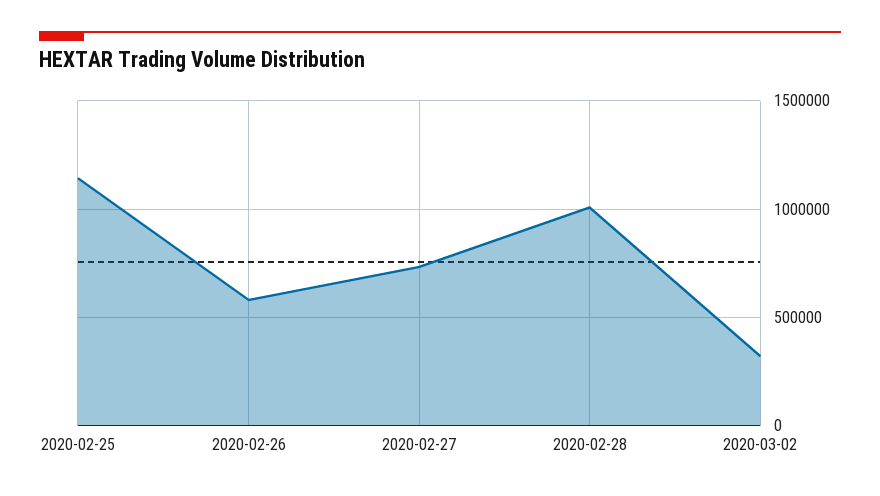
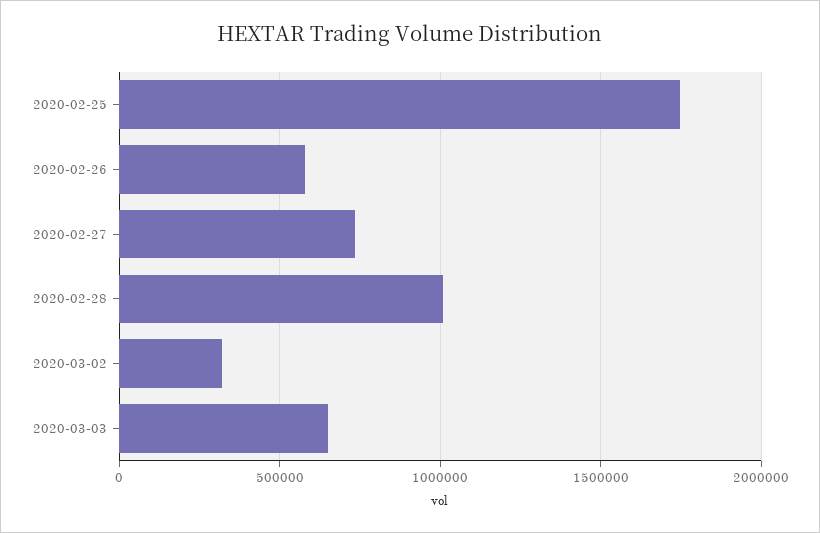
2020-02-25: 1150000 -> 1750000
2020-03-03: none -> 650000

